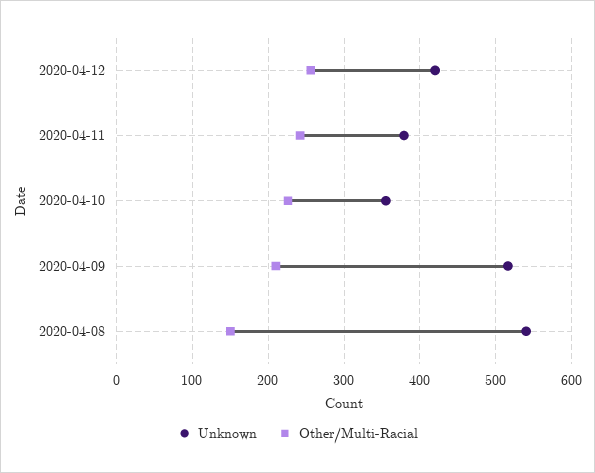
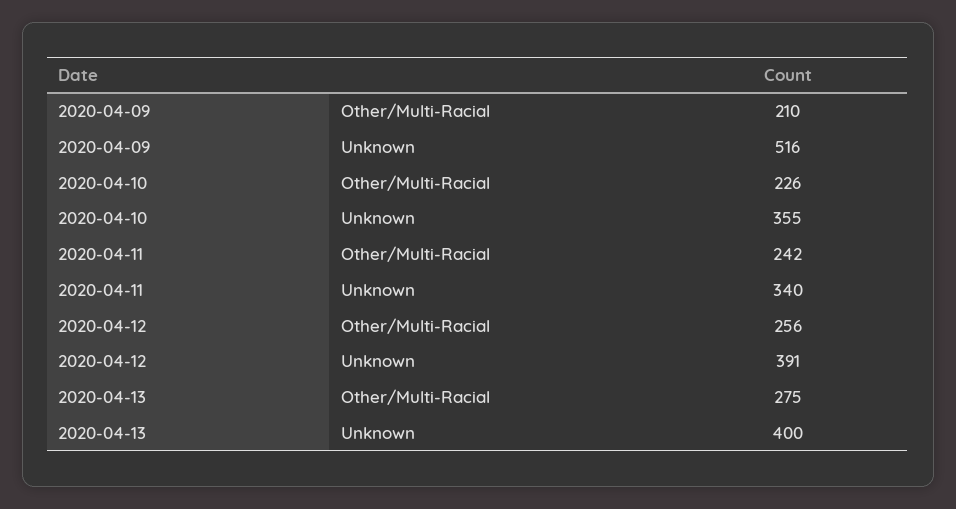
Unknown, 2020-04-12: 420 -> 391
Unknown, 2020-04-11: 380 -> 340
Unknown, 2020-04-08: 540 -> none
Other/Multi-Racial, 2020-04-08: 150 -> none
Other/Multi-Racial, 2020-04-13: none -> 275
Unknown, 2020-04-13: none -> 400

